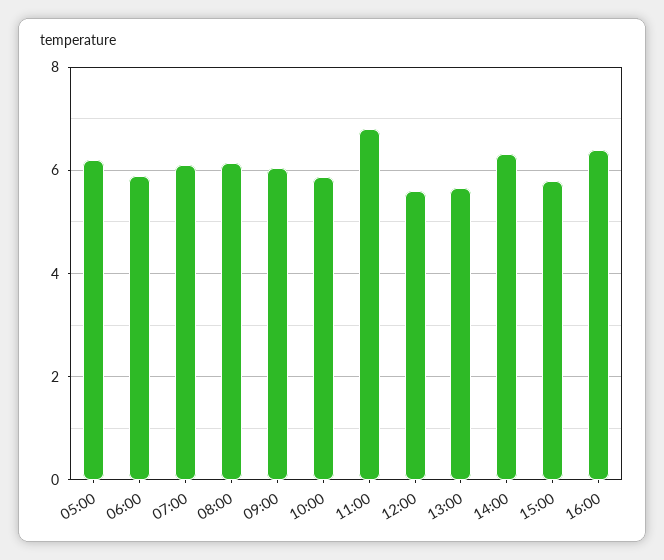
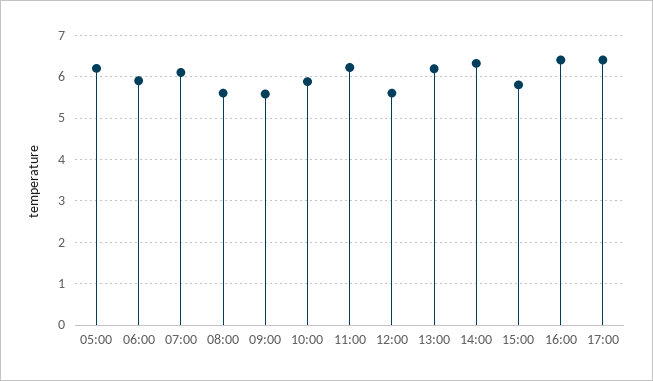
08:00: 6.2 -> 5.6
09:00: 6 -> 5.6
11:00: 6.8 -> 6.2
13:00: 5.6 -> 6.2
17:00: none -> 6.4

